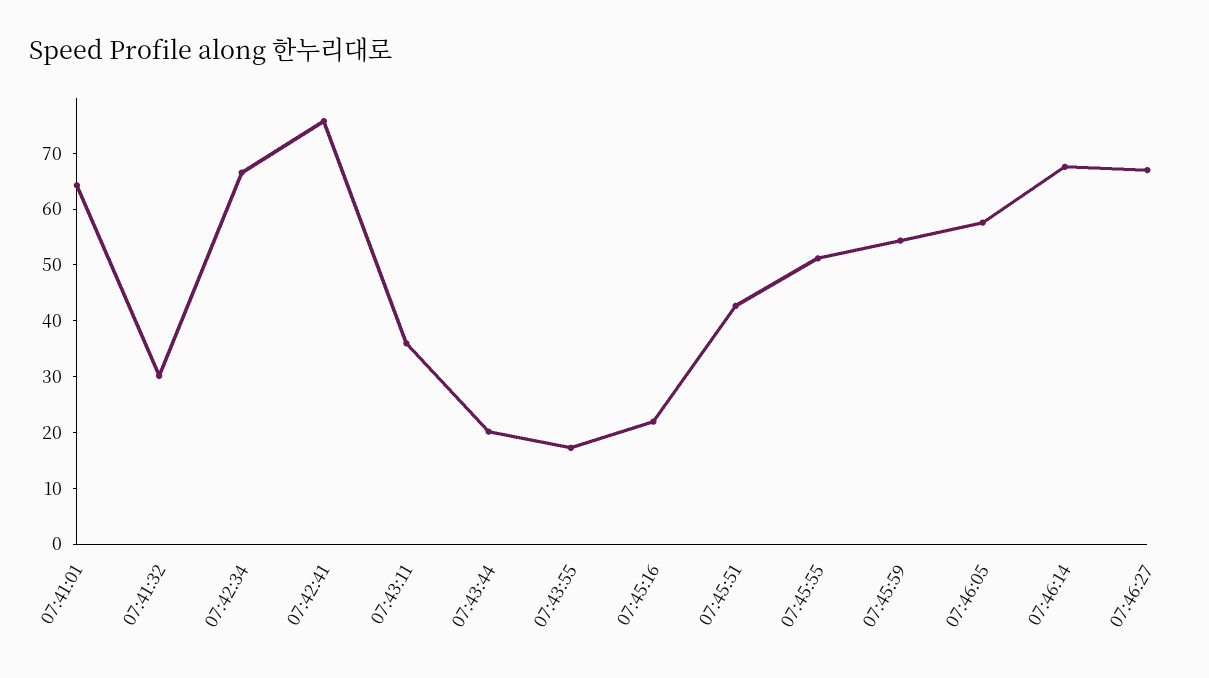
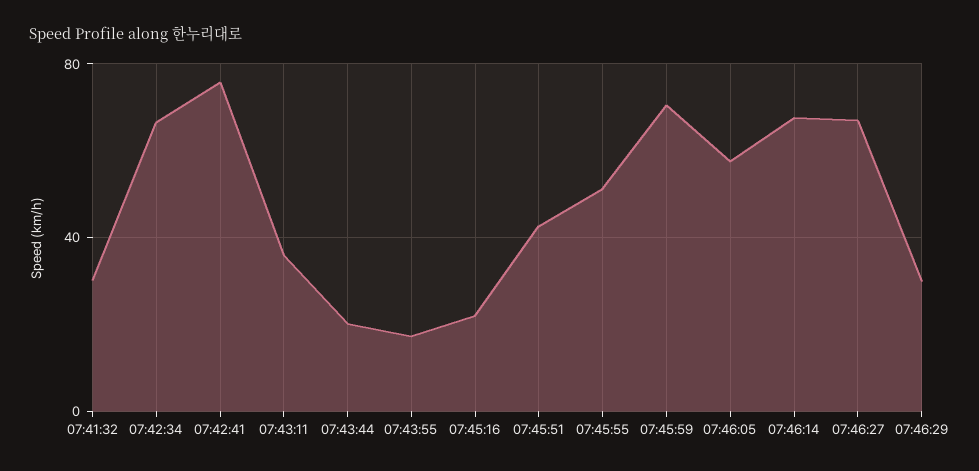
07:41:01: 64 -> none
07:45:59: 54 -> 70
07:46:29: none -> 30

